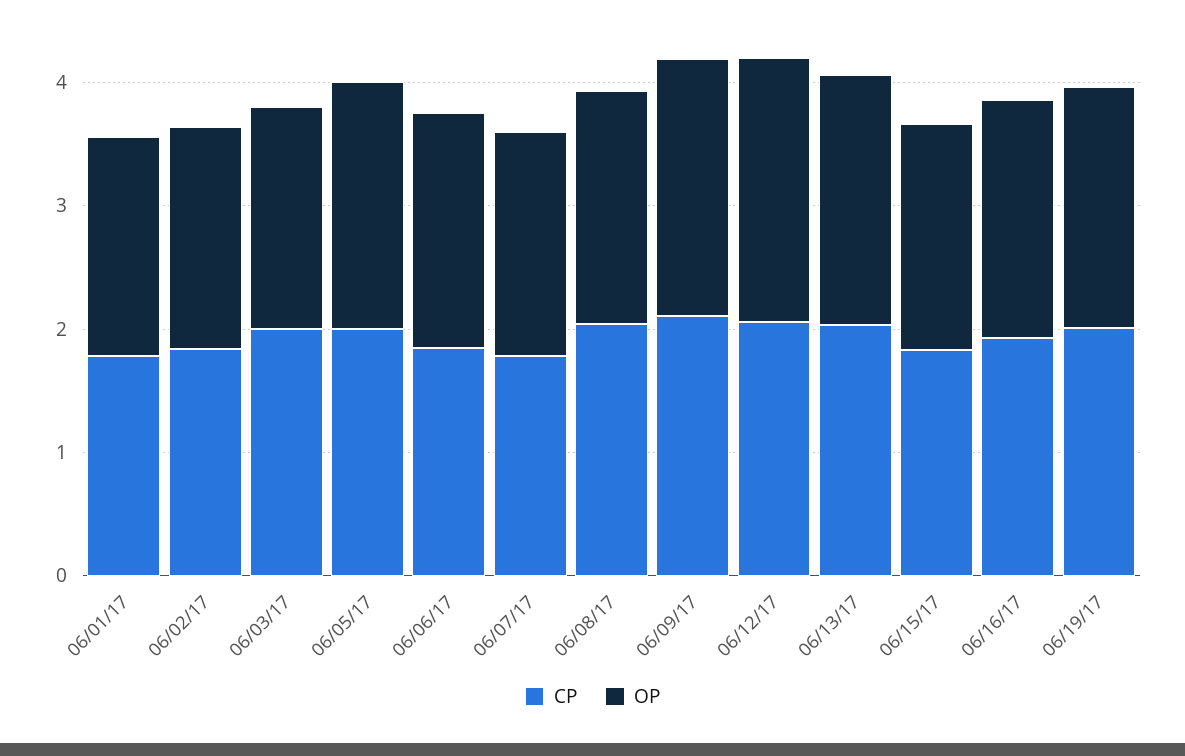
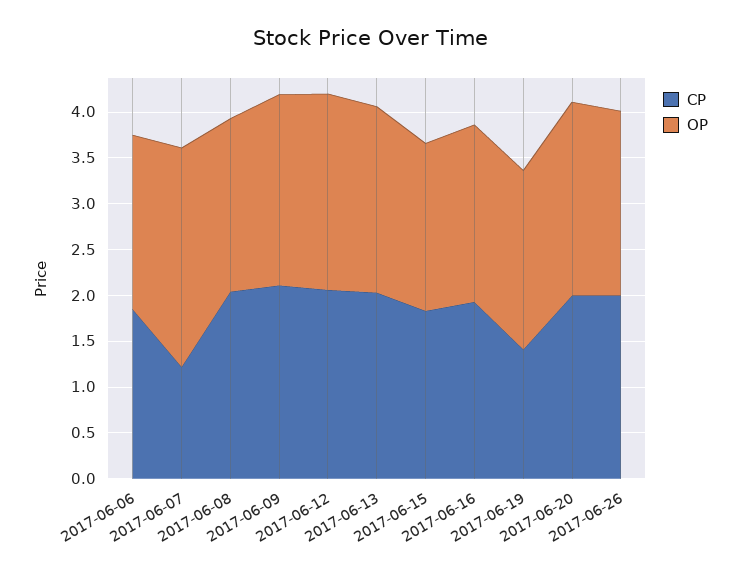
CP, 06/01/17: 1.8 -> none
OP, 06/01/17: 1.8 -> none
CP, 06/02/17: 1.8 -> none
OP, 06/02/17: 1.8 -> none
CP, 06/03/17: 2 -> none
OP, 06/03/17: 1.8 -> none
CP, 06/05/17: 2 -> none
OP, 06/05/17: 2 -> none
CP, 06/07/17: 1.8 -> 1.2
OP, 06/07/17: 1.8 -> 2.4
CP, 06/19/17: 2 -> 1.4
CP, 2017-06-20: none -> 2
OP, 2017-06-20: none -> 2.1
CP, 2017-06-26: none -> 2
OP, 2017-06-26: none -> 2

